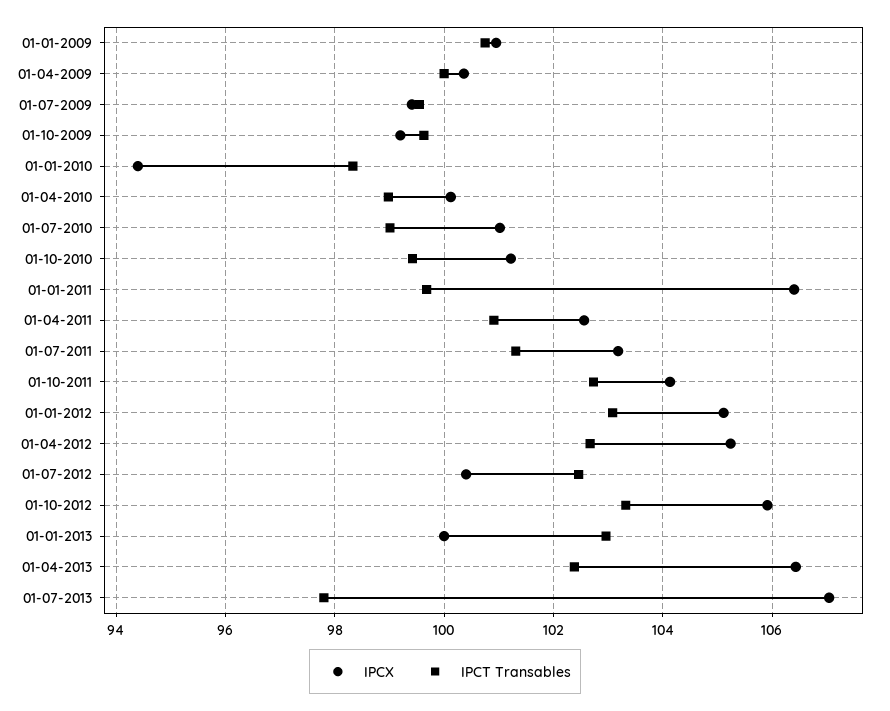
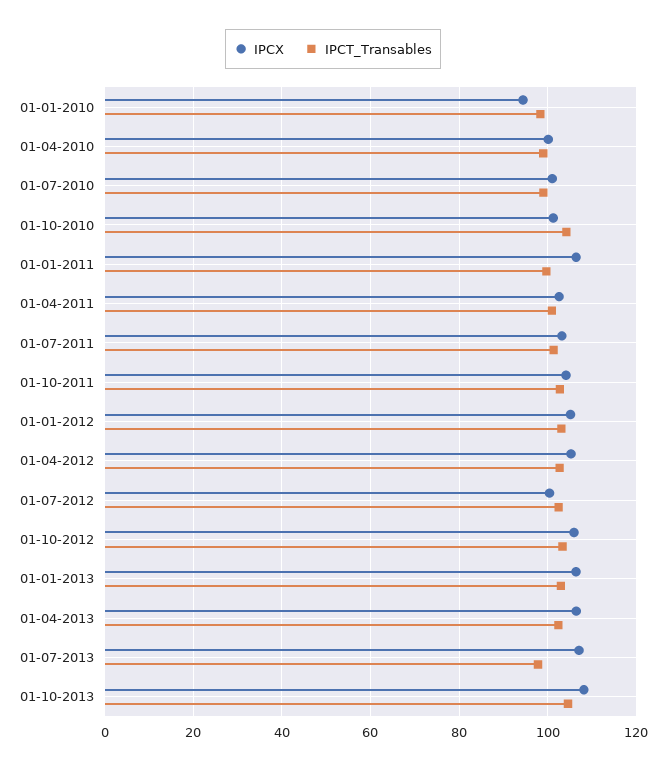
IPCX, 01-01-2009: 101 -> none
IPCT Transables, 01-01-2009: 100.8 -> none
IPCX, 01-04-2009: 100.4 -> none
IPCT Transables, 01-04-2009: 100 -> none
IPCX, 01-07-2009: 99.4 -> none
IPCT Transables, 01-07-2009: 99.6 -> none
IPCX, 01-10-2009: 99.2 -> none
IPCT Transables, 01-10-2009: 99.6 -> none
IPCT Transables, 01-10-2010: 99.4 -> 104
IPCX, 01-01-2013: 100 -> 106
IPCX, 01-10-2013: none -> 108
IPCT Transables, 01-10-2013: none -> 104

